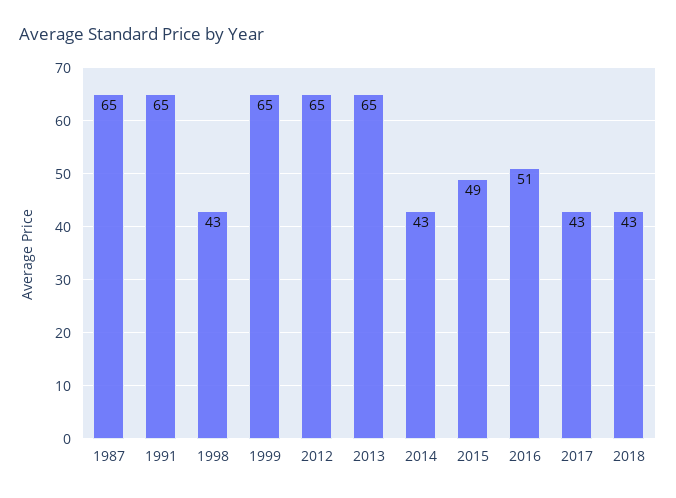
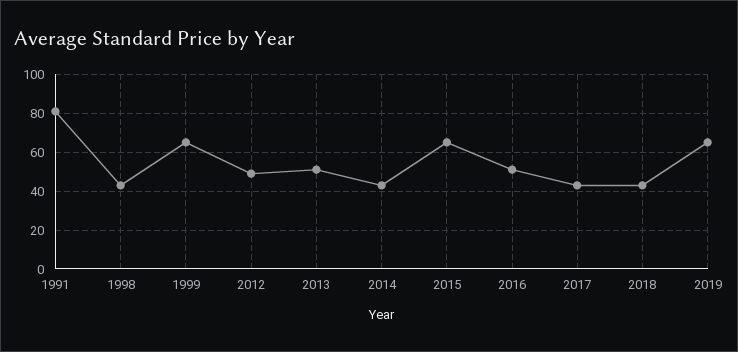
1987: 65 -> none
1991: 65 -> 80
2012: 65 -> 50
2013: 65 -> 50
2015: 49 -> 65
2019: none -> 65

